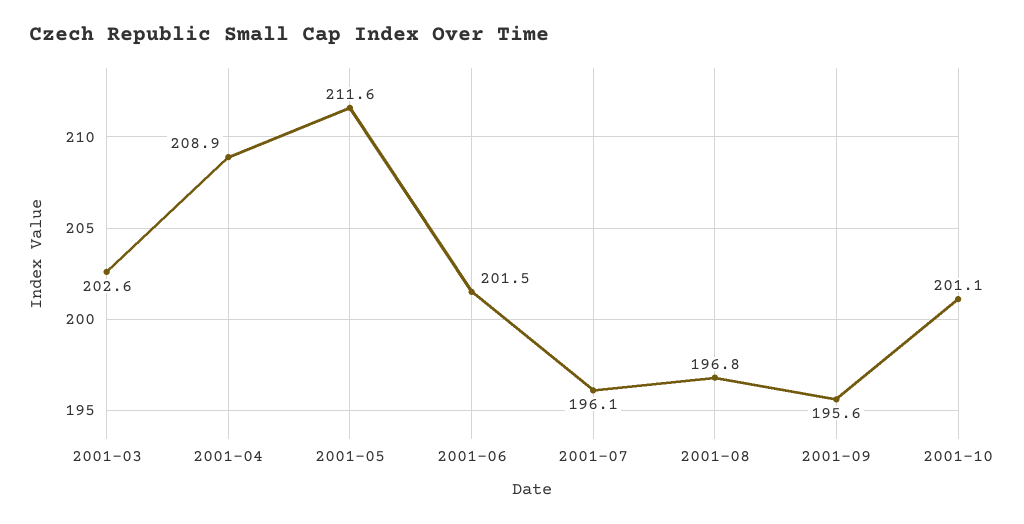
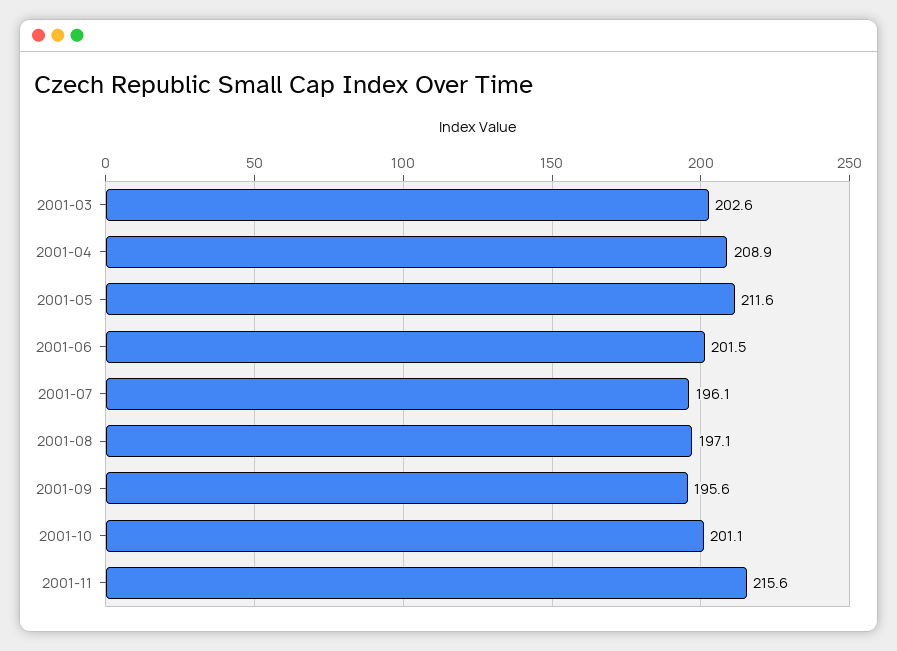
2001-08: 196.8 -> 197.1
2001-11: none -> 215.6

